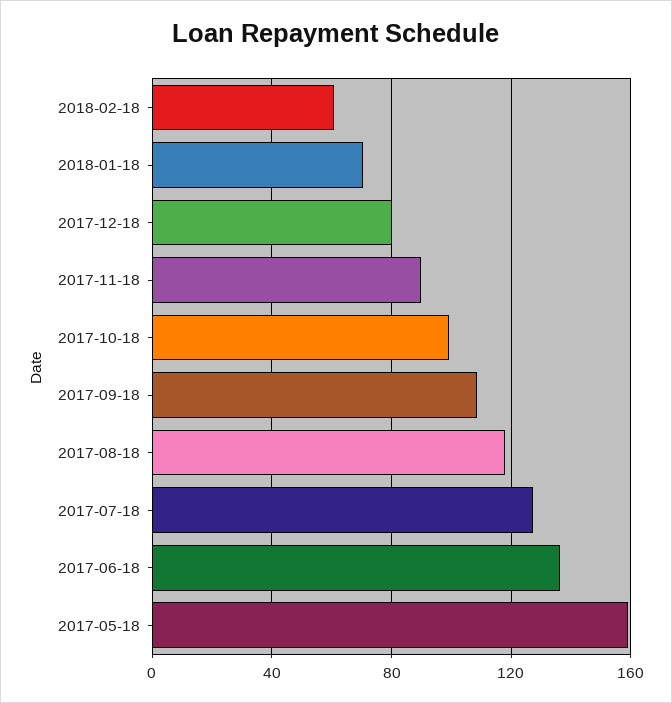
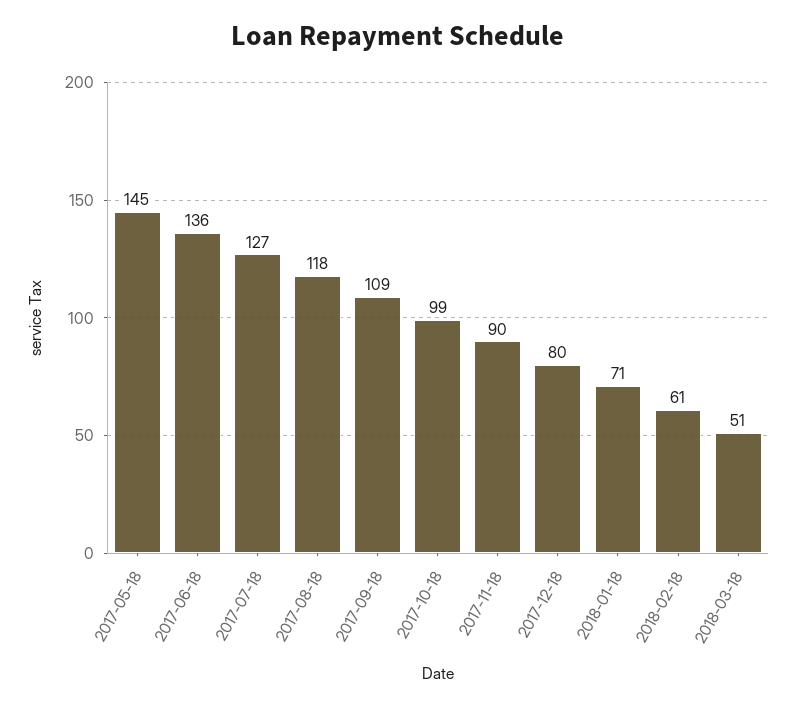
2017-05-18: 160 -> 145
2018-03-18: none -> 51

